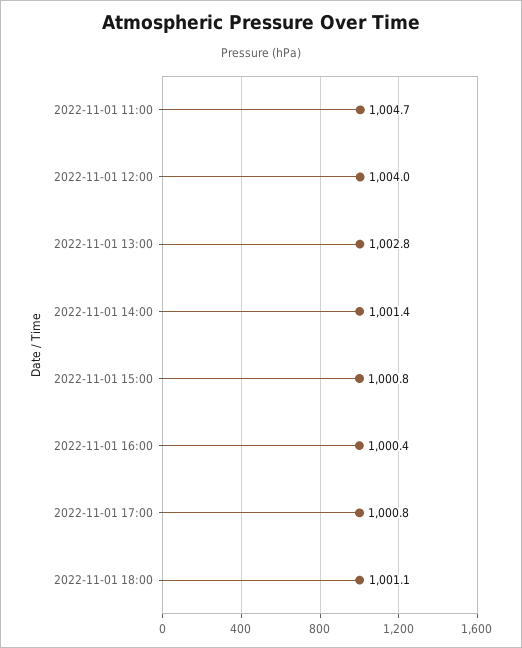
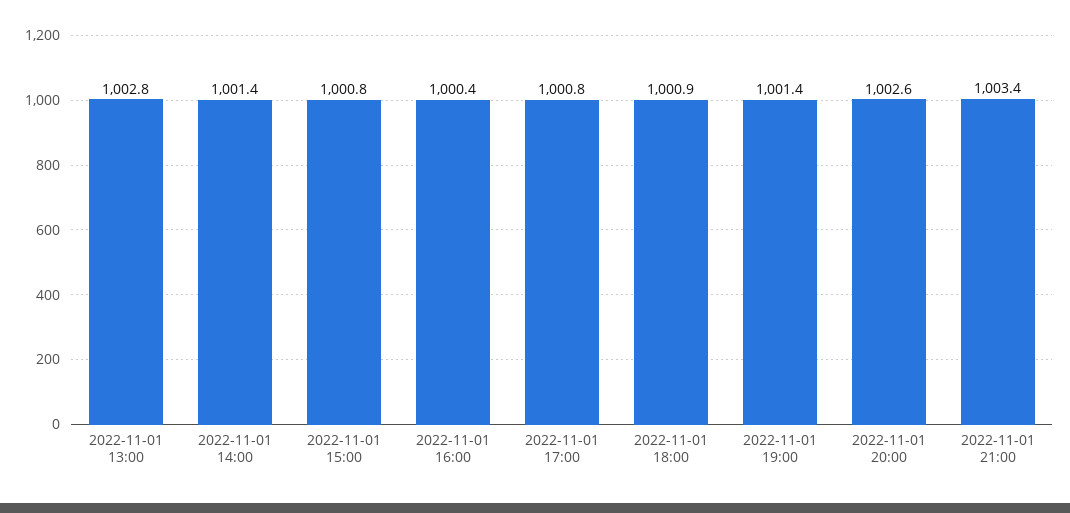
2022-11-01 11:00: 1004.7 -> none
2022-11-01 12:00: 1004 -> none
2022-11-01 18:00: 1001.1 -> 1000.9
2022-11-01 19:00: none -> 1001.4
2022-11-01 20:00: none -> 1002.6
2022-11-01 21:00: none -> 1003.4

